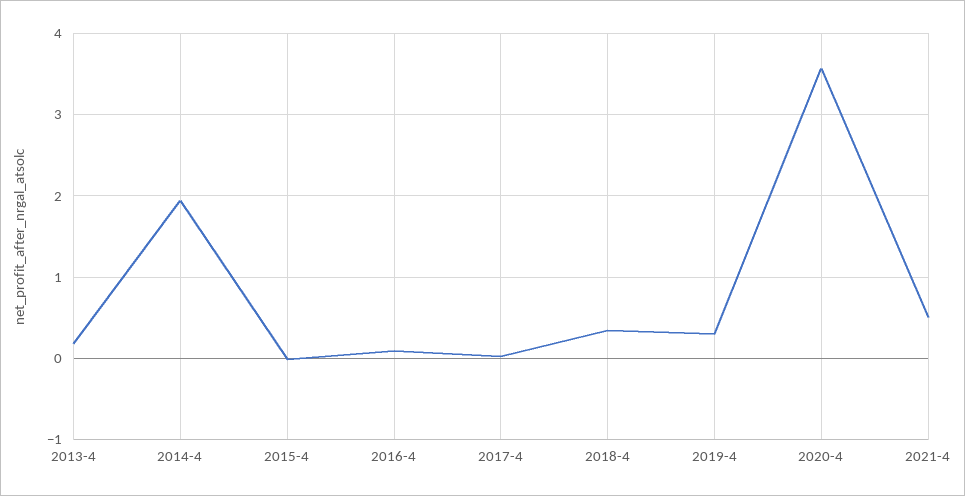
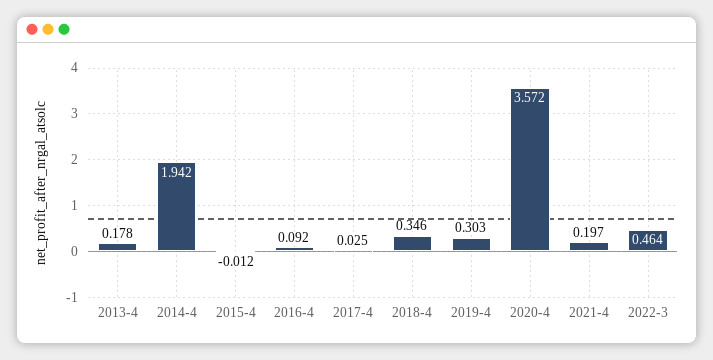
2021-4: 0.5 -> 0.197
2022-3: none -> 0.464

